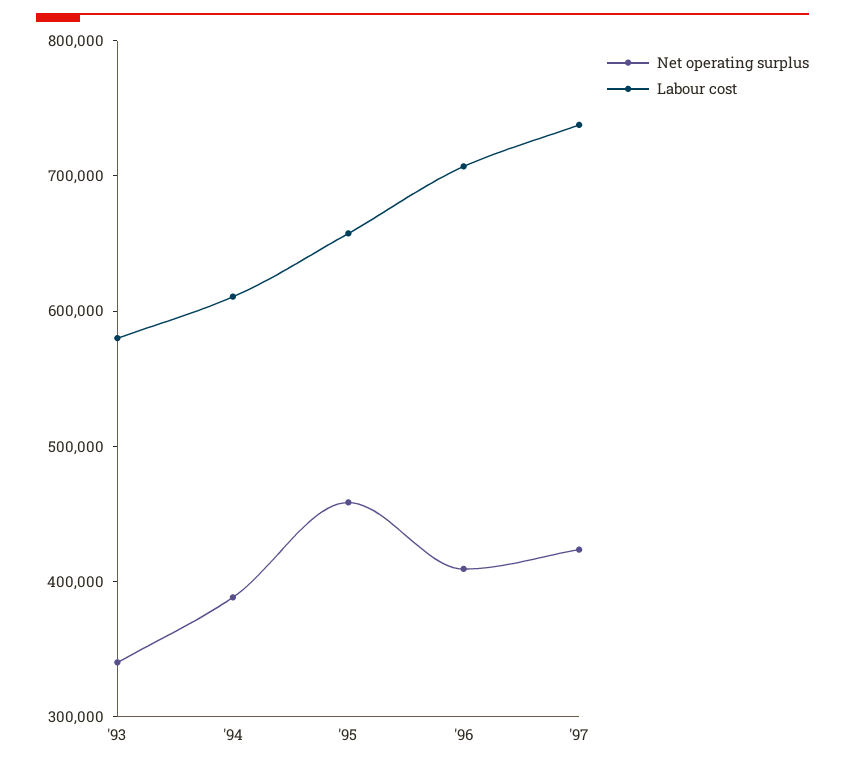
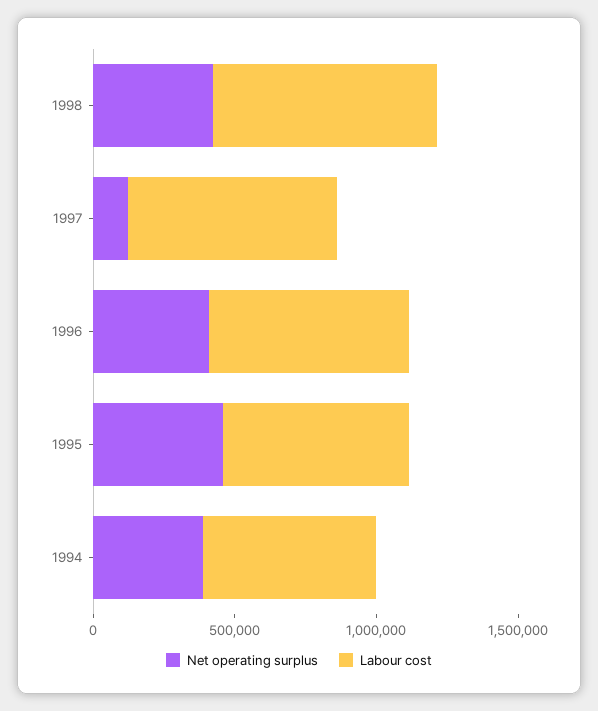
Net operating surplus, '93: 340000 -> none
Labour cost, '93: 580000 -> none
Net operating surplus, '97: 420000 -> 100000
Net operating surplus, 1998: none -> 400000
Labour cost, 1998: none -> 800000

